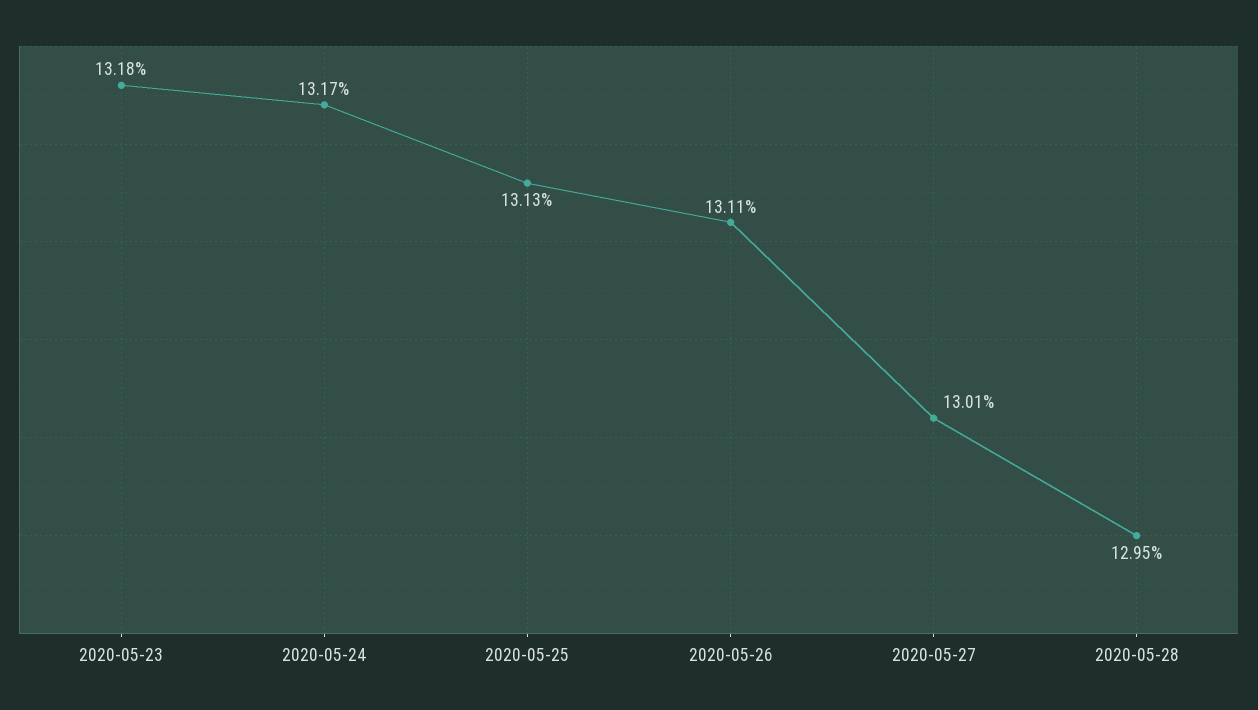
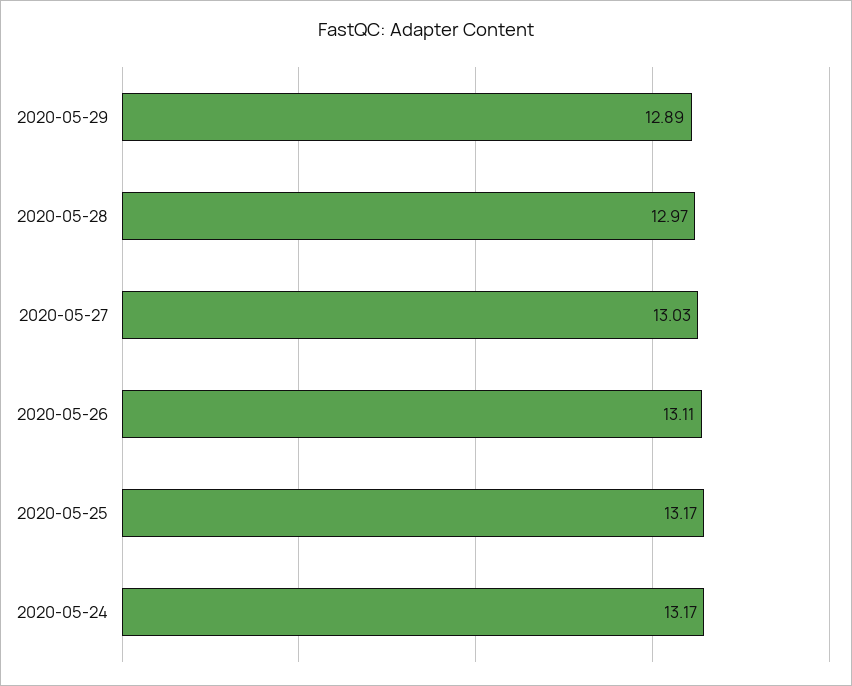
2020-05-23: 13.18 -> none
2020-05-25: 13.13 -> 13.17
2020-05-27: 13.01 -> 13.03
2020-05-28: 12.95 -> 12.97
2020-05-29: none -> 12.89

